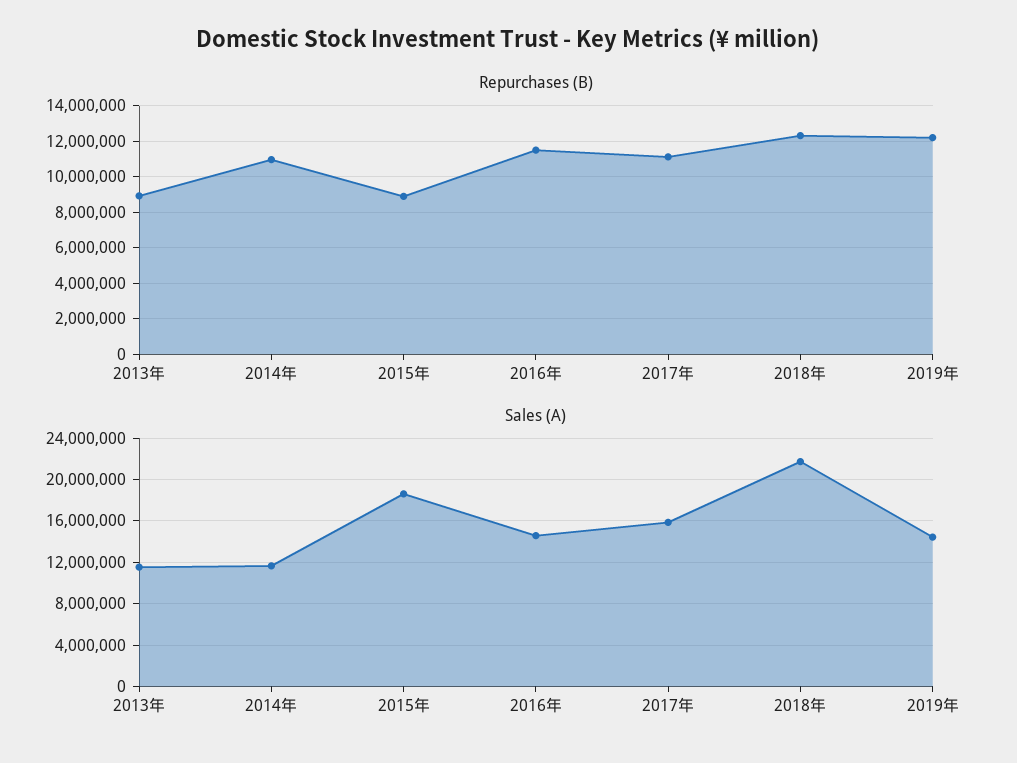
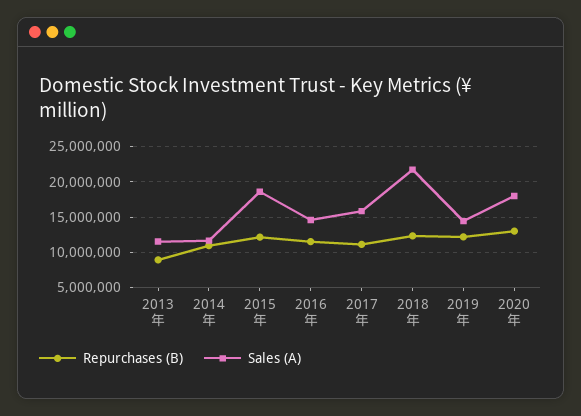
Repurchases (B), 2015年: 9000000 -> 12000000
Repurchases (B), 2020年: none -> 13000000
Sales (A), 2020年: none -> 18000000

